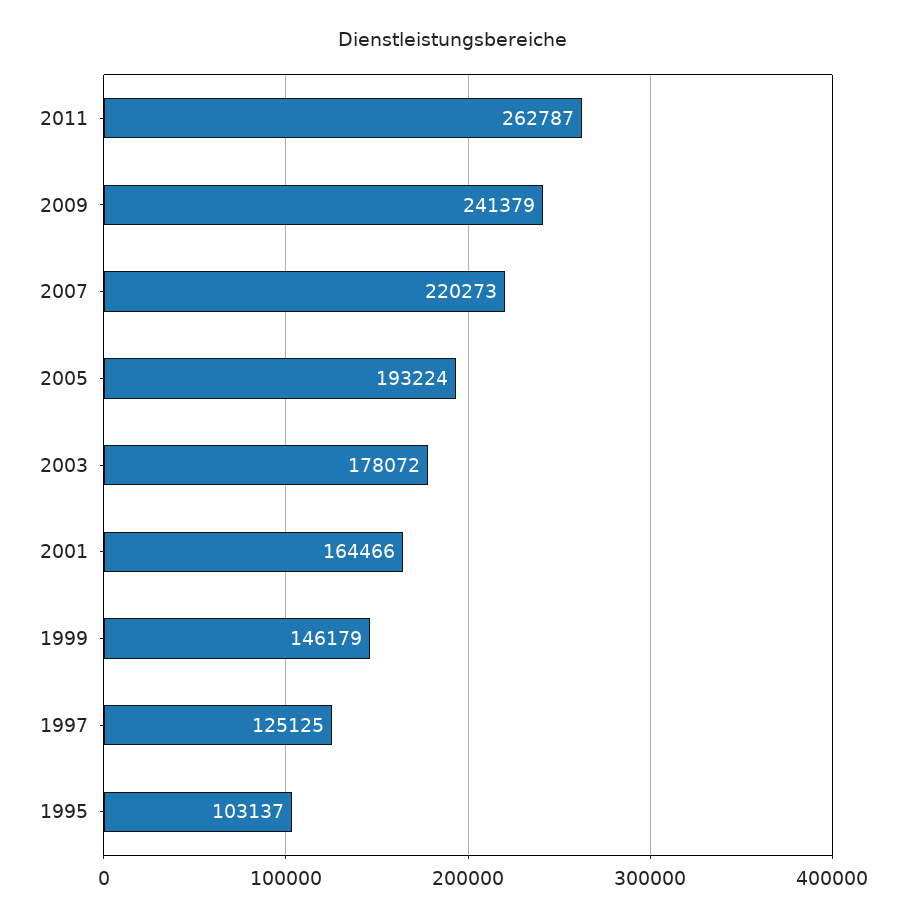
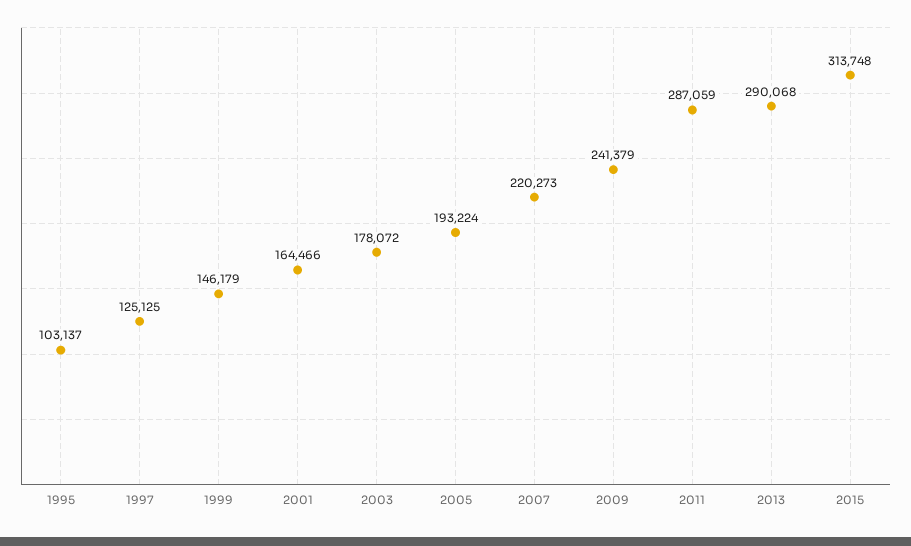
2011: 262787 -> 287059
2013: none -> 290068
2015: none -> 313748

